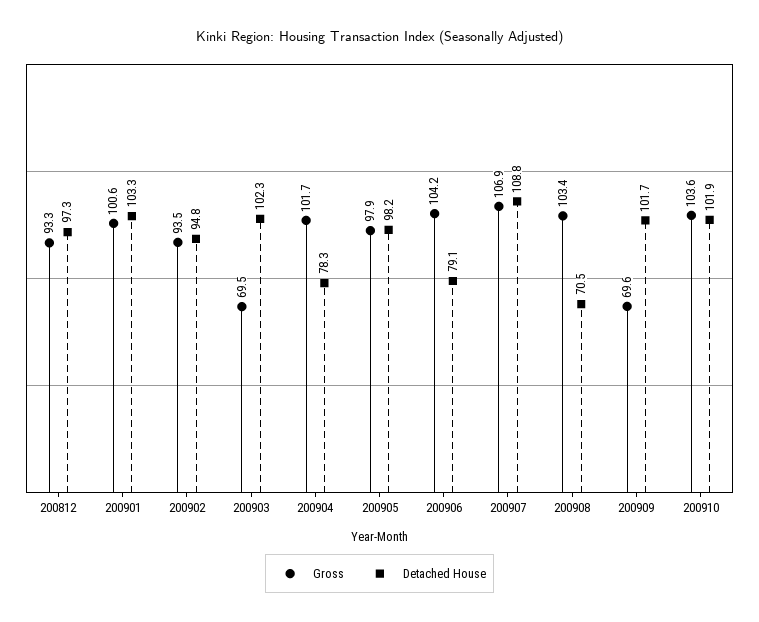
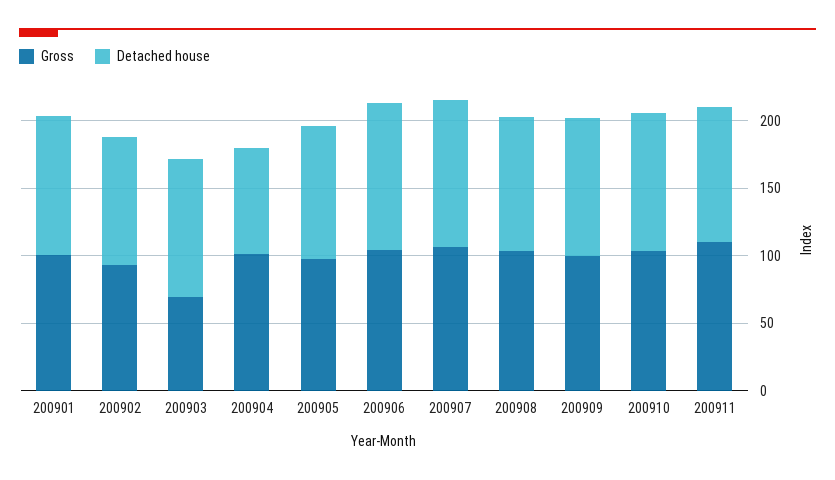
Gross, 200812: 93.3 -> none
Detached House, 200812: 97.3 -> none
Detached House, 200906: 79.1 -> 110
Detached House, 200908: 70.5 -> 100
Gross, 200909: 69.6 -> 100
Gross, 200911: none -> 110
Detached House, 200911: none -> 100

